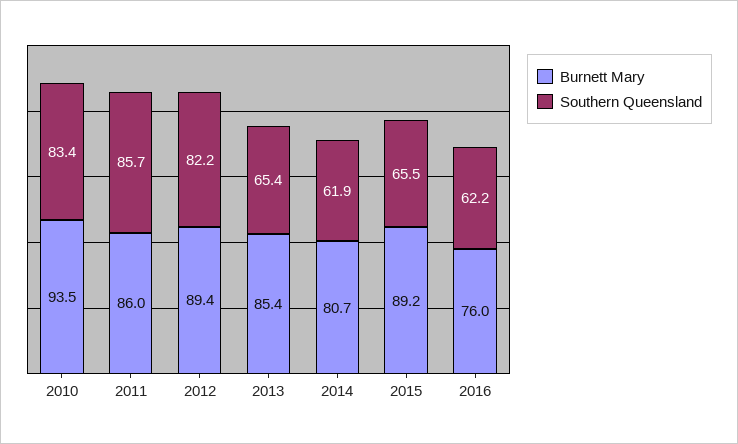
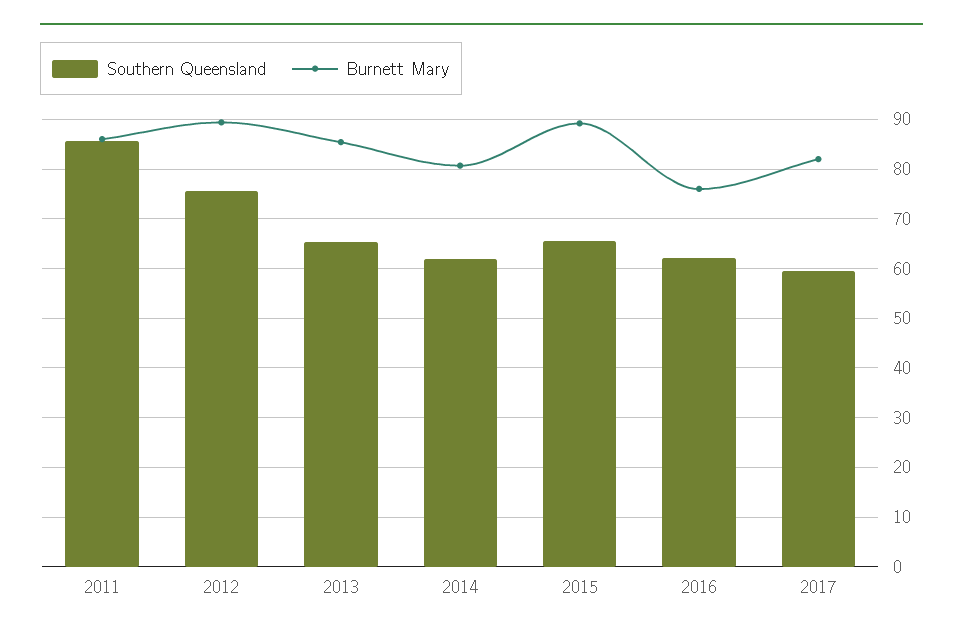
Burnett Mary, 2010: 93.5 -> none
Southern Queensland, 2010: 83.4 -> none
Southern Queensland, 2012: 82.2 -> 76
Southern Queensland, 2017: none -> 60
Burnett Mary, 2017: none -> 82

